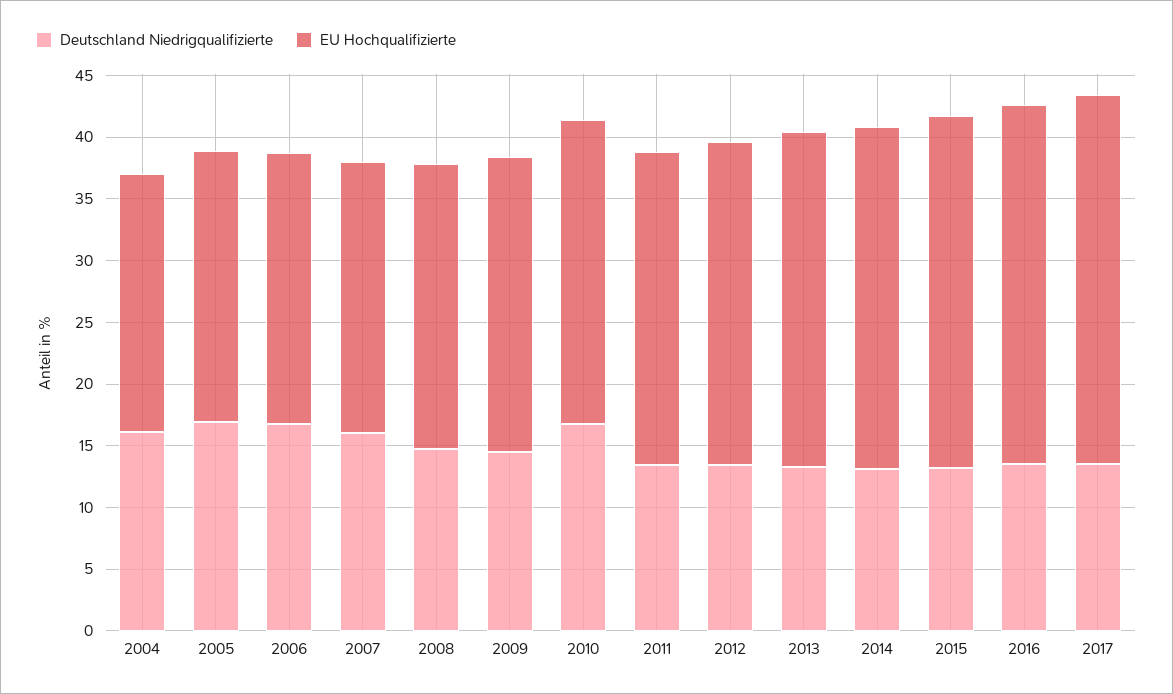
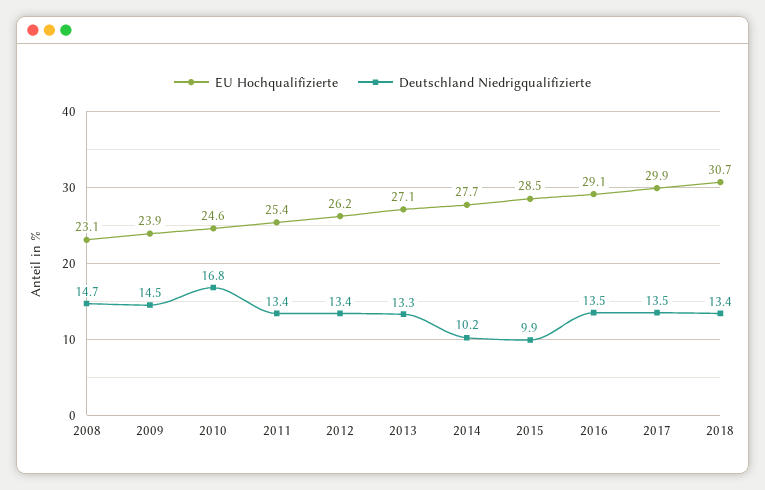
Deutschland Niedrigqualifizierte, 2004: 16 -> none
EU Hochqualifizierte, 2004: 21 -> none
Deutschland Niedrigqualifizierte, 2005: 17 -> none
EU Hochqualifizierte, 2005: 22 -> none
Deutschland Niedrigqualifizierte, 2006: 17 -> none
EU Hochqualifizierte, 2006: 22 -> none
Deutschland Niedrigqualifizierte, 2007: 16 -> none
EU Hochqualifizierte, 2007: 22 -> none
Deutschland Niedrigqualifizierte, 2014: 13 -> 10.2
Deutschland Niedrigqualifizierte, 2015: 13 -> 9.9
EU Hochqualifizierte, 2018: none -> 30.7
Deutschland Niedrigqualifizierte, 2018: none -> 13.4

